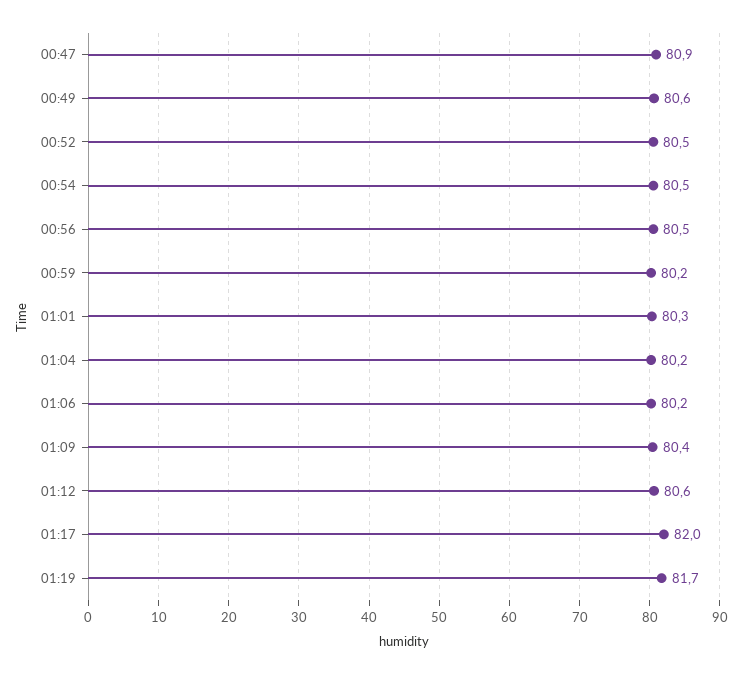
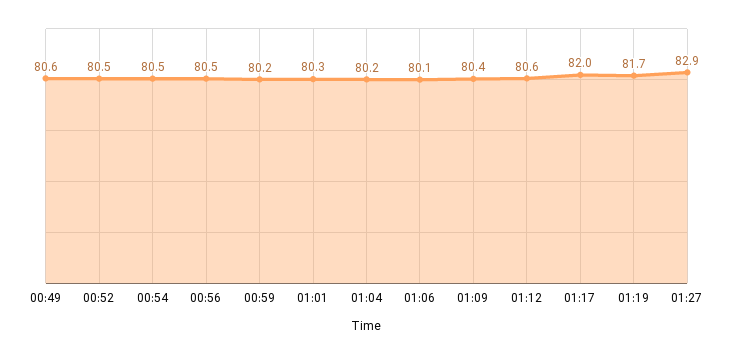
00:47: 80.9 -> none
01:06: 80.2 -> 80.1
01:27: none -> 82.9

